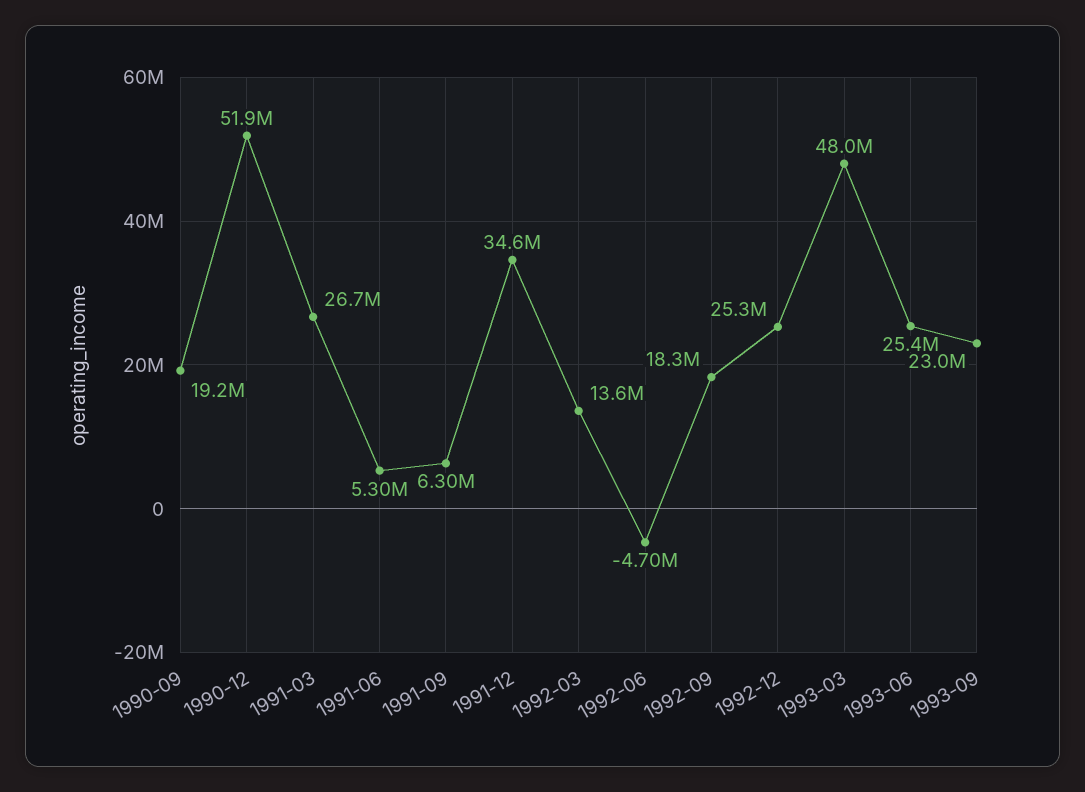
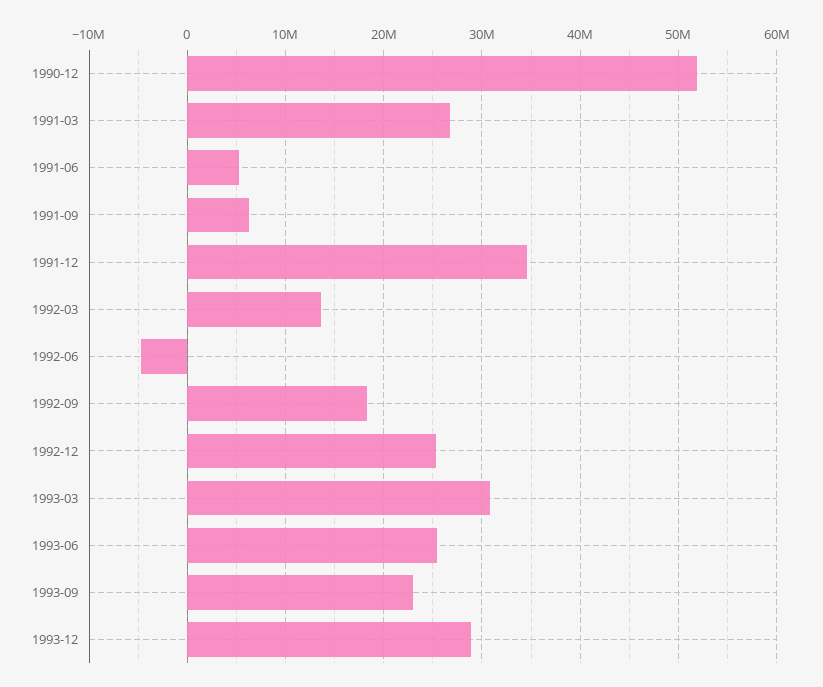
1990-09: 19200000 -> none
1993-03: 48000000 -> 31000000
1993-12: none -> 29000000

